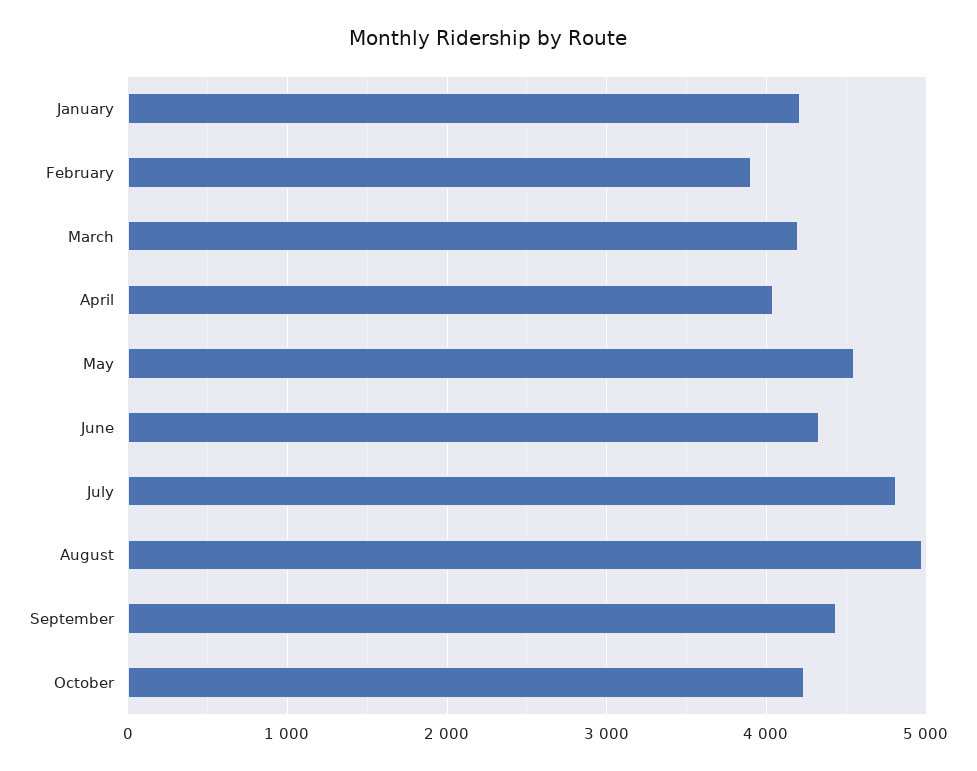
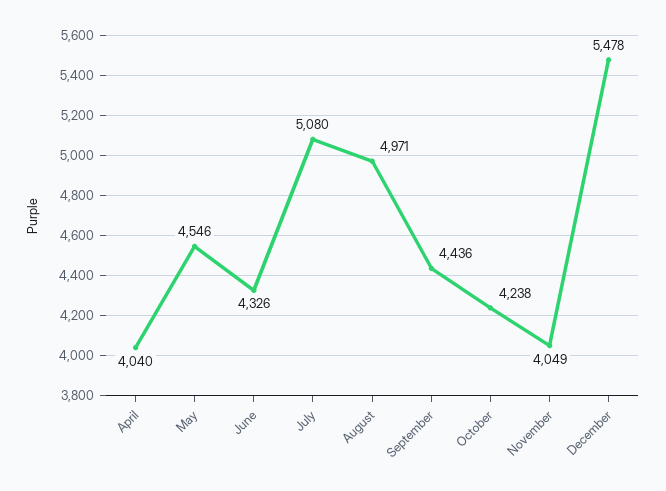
January: 4200 -> none
February: 3900 -> none
March: 4200 -> none
July: 4800 -> 5080
November: none -> 4049
December: none -> 5478

